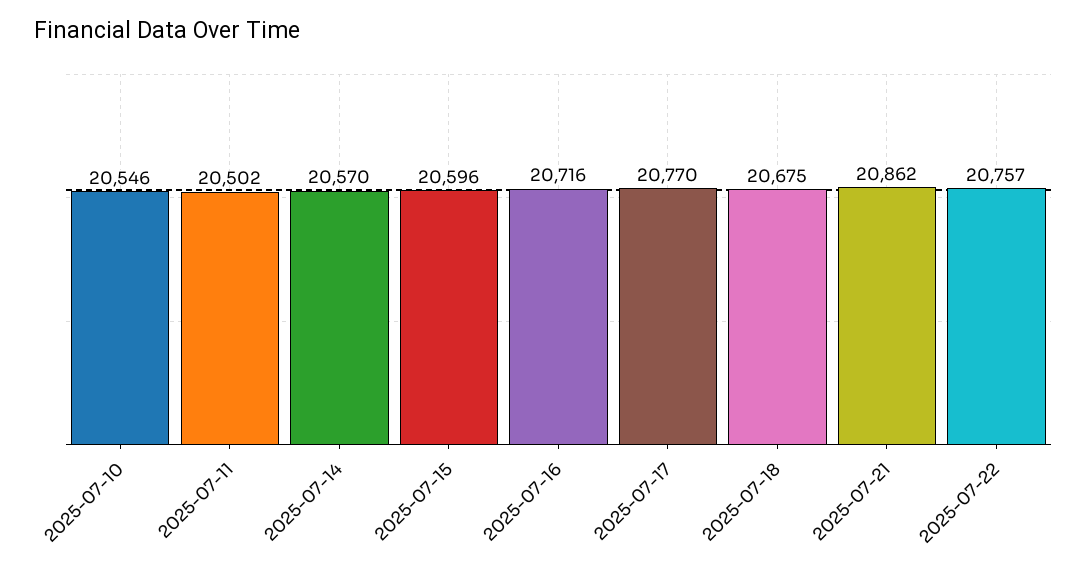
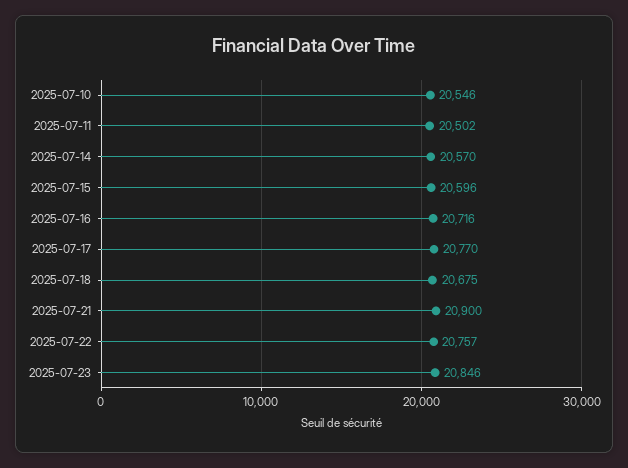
2025-07-21: 20862 -> 20900
2025-07-23: none -> 20846

